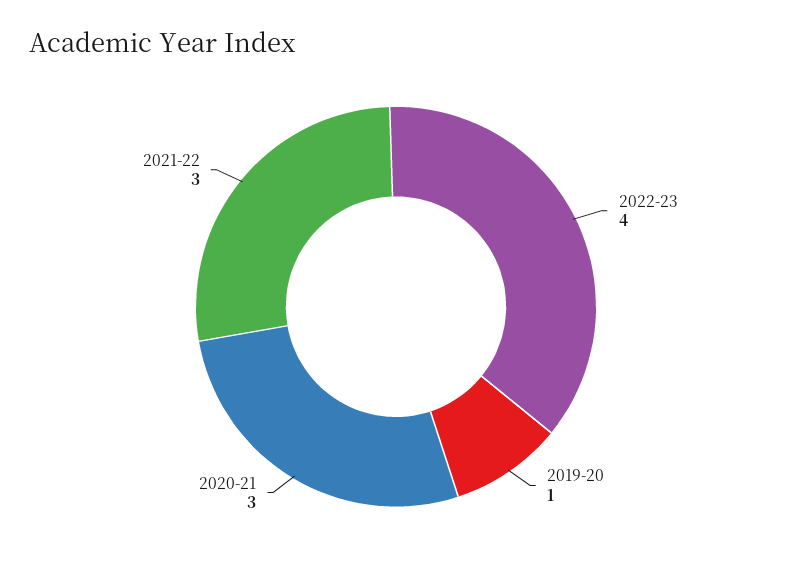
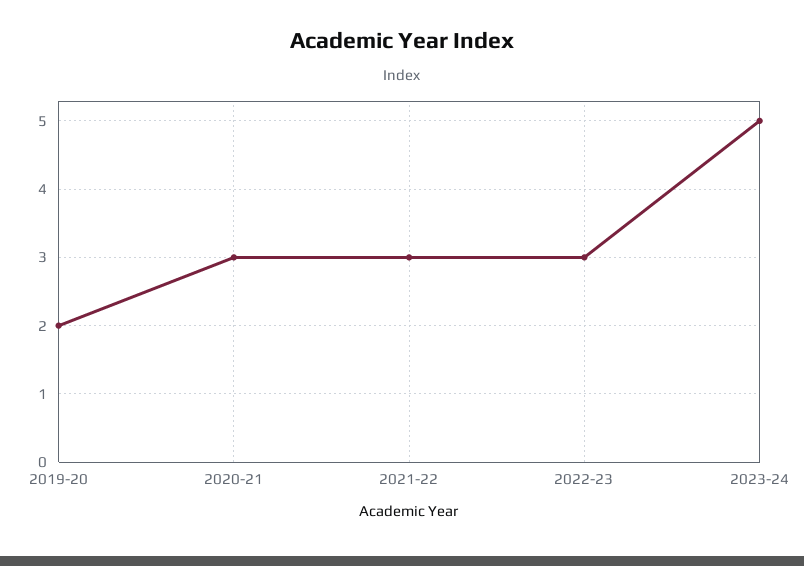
2022-23: 4 -> 3
2019-20: 1 -> 2
2023-24: none -> 5

